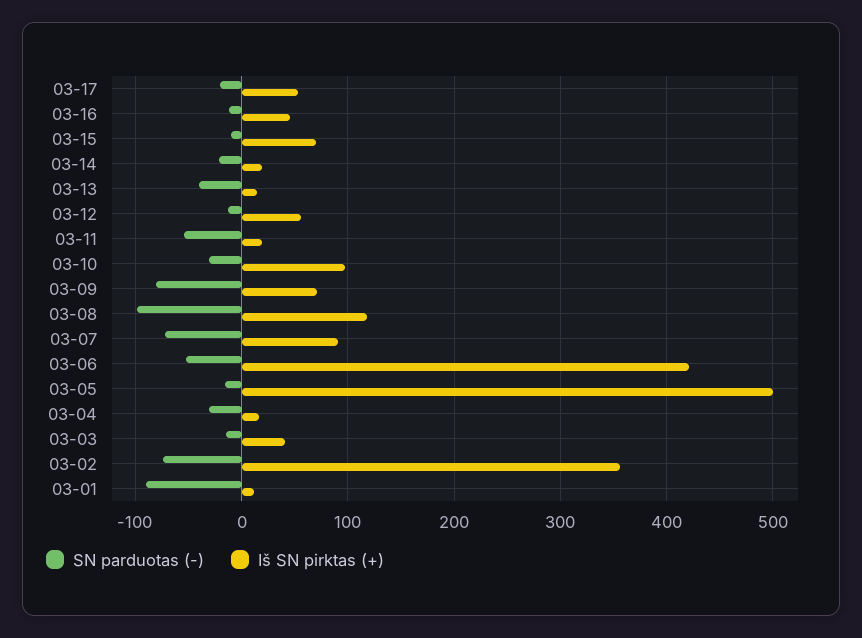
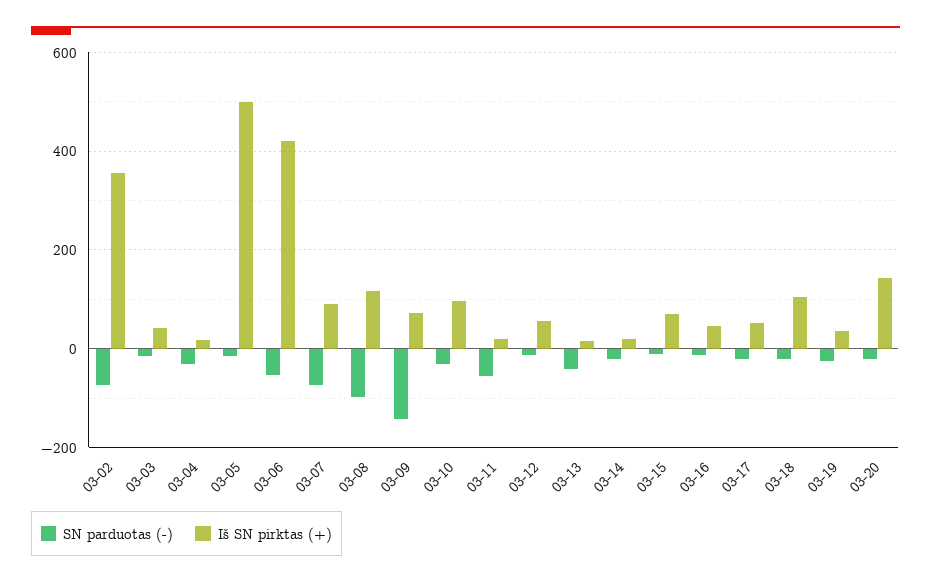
SN parduotas (-), 03-09: -80 -> -140
SN parduotas (-), 03-01: -90 -> none
Iš SN pirktas (+), 03-01: 10 -> none
SN parduotas (-), 03-18: none -> -20
Iš SN pirktas (+), 03-18: none -> 100
SN parduotas (-), 03-19: none -> -20
Iš SN pirktas (+), 03-19: none -> 40
SN parduotas (-), 03-20: none -> -20
Iš SN pirktas (+), 03-20: none -> 140

